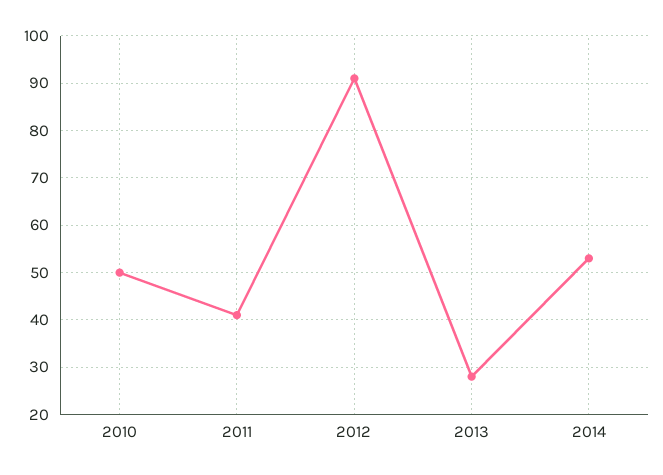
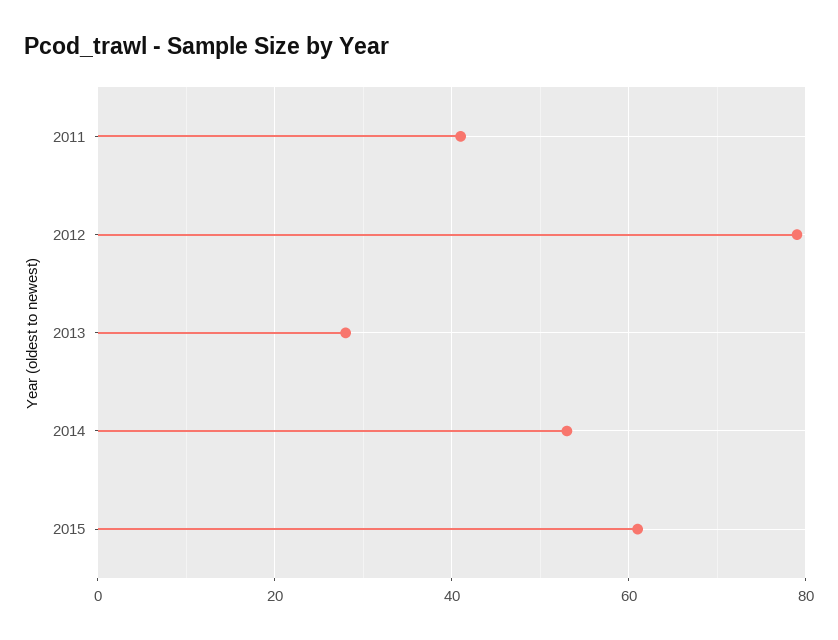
2010: 50 -> none
2012: 90 -> 80
2015: none -> 60

